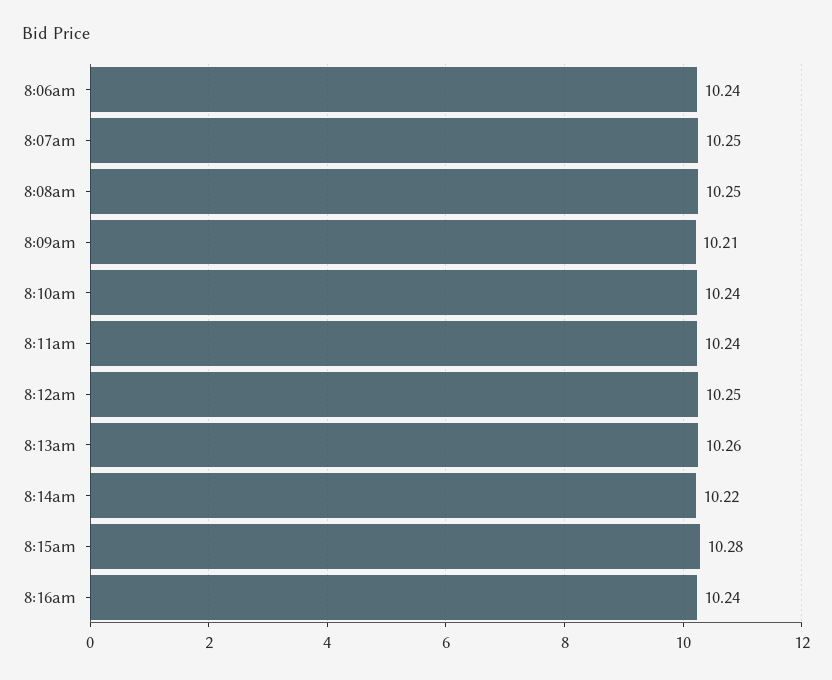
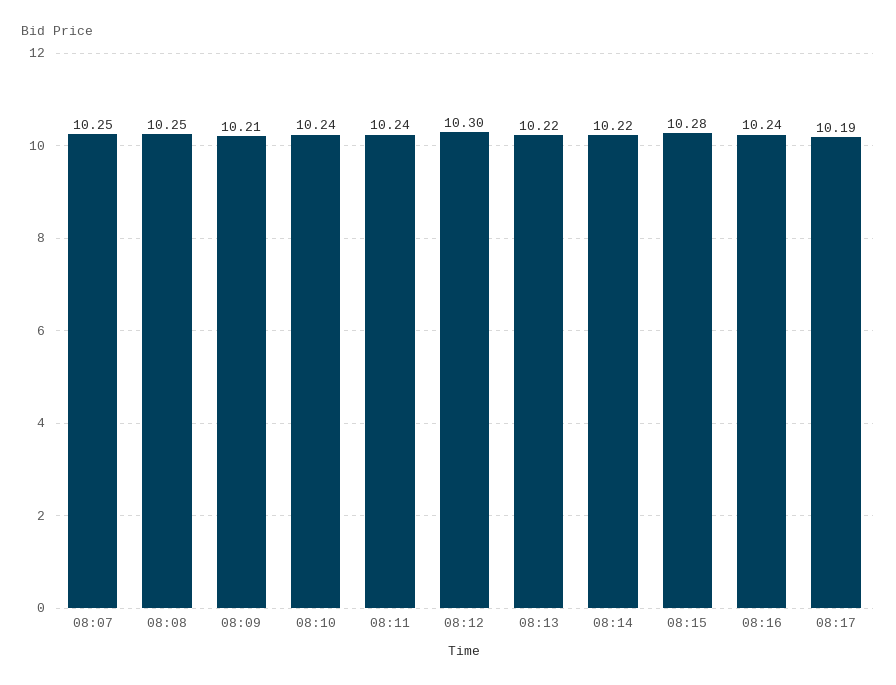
8:06am: 10.24 -> none
8:12am: 10.25 -> 10.3
8:13am: 10.26 -> 10.22
08:17: none -> 10.19

